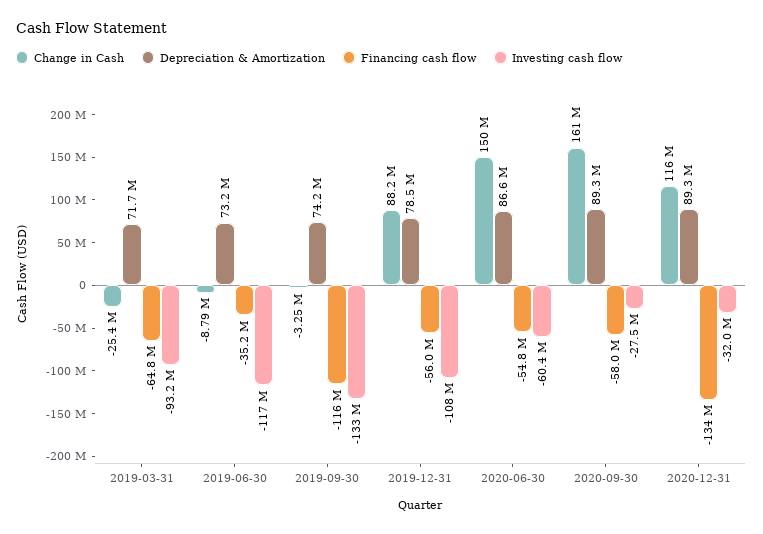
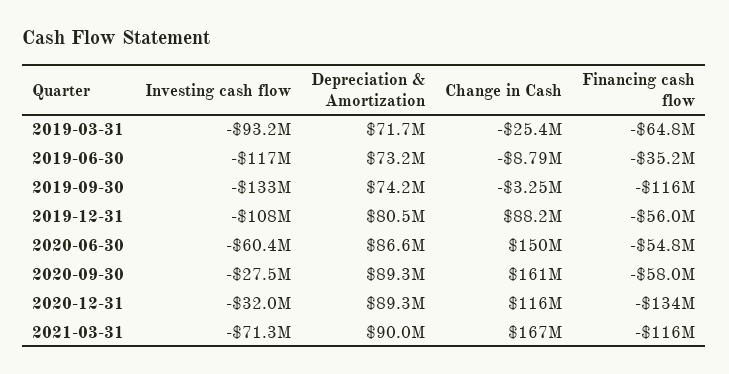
Depreciation & Amortization, 2019-12-31: 78500000 -> 80500000
Investing cash flow, 2021-03-31: none -> -71300000
Depreciation & Amortization, 2021-03-31: none -> 90000000
Change in Cash, 2021-03-31: none -> 167000000
Financing cash flow, 2021-03-31: none -> -116000000

